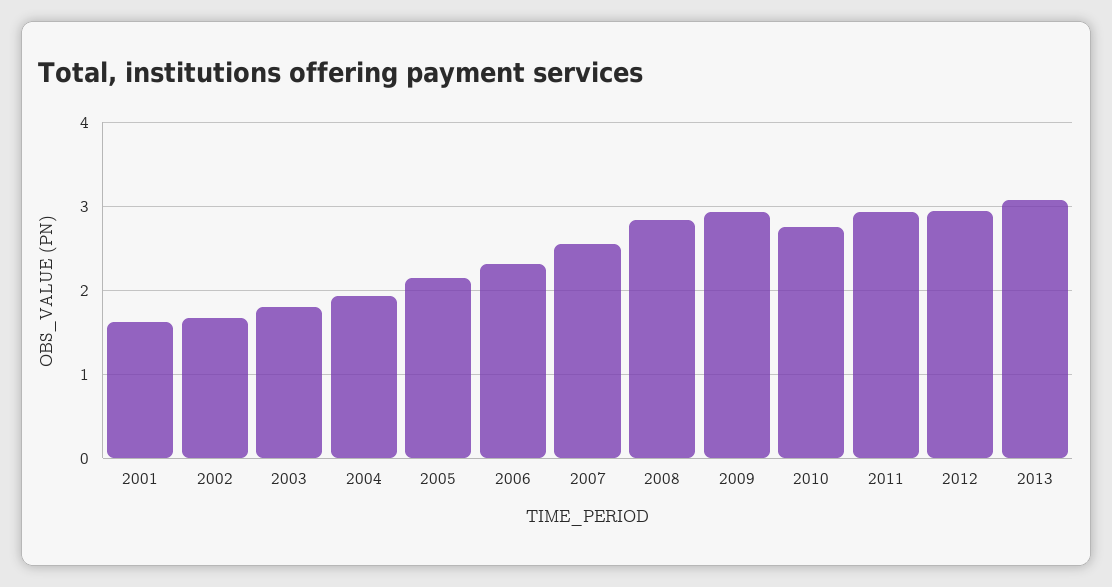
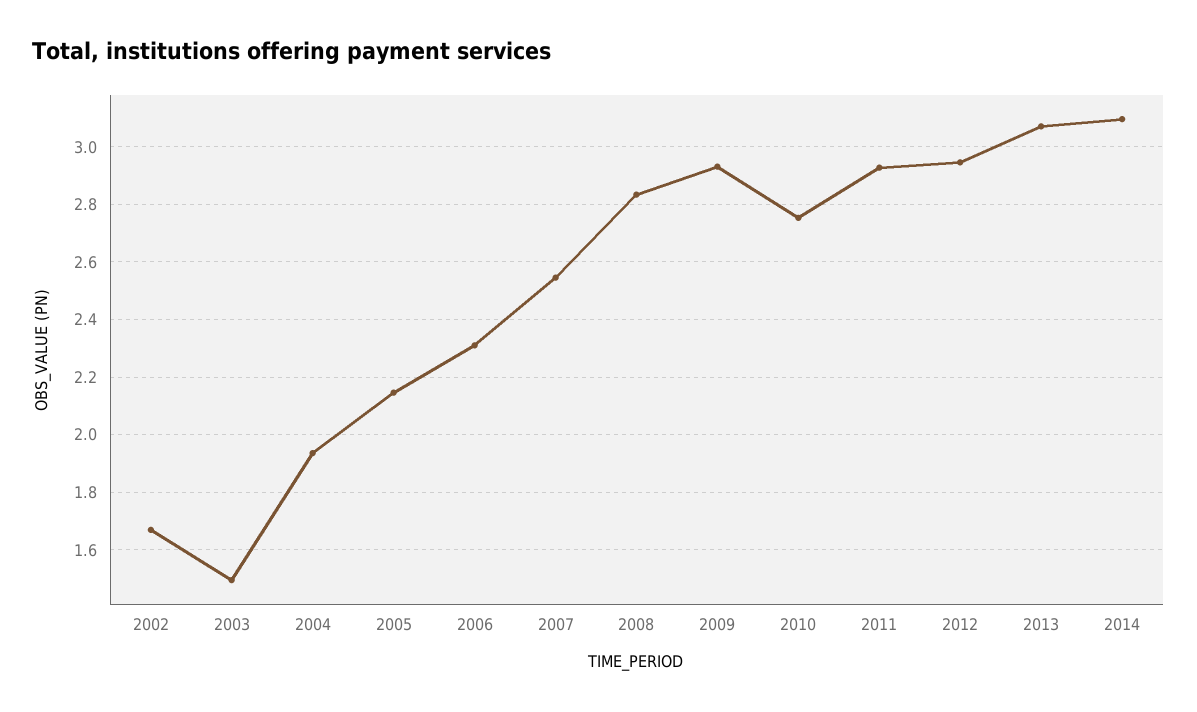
2001: 1.6 -> none
2003: 1.8 -> 1.5
2014: none -> 3.1

